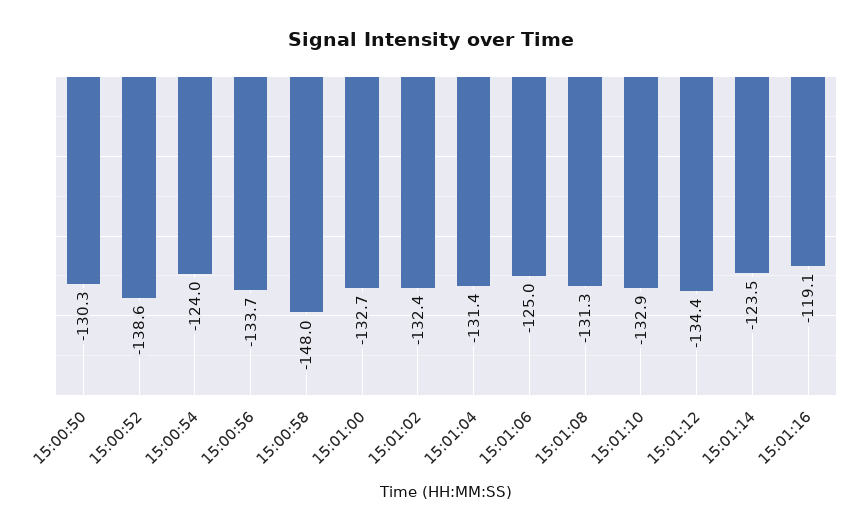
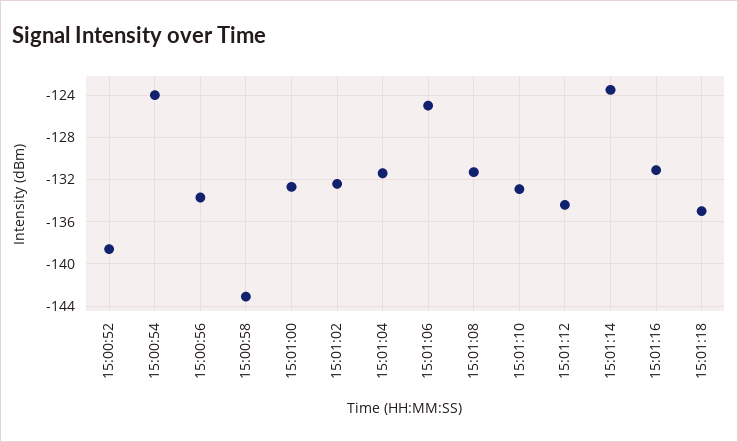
15:00:50: -130.3 -> none
15:00:58: -148 -> -143
15:01:16: -119.1 -> -131
15:01:18: none -> -135

